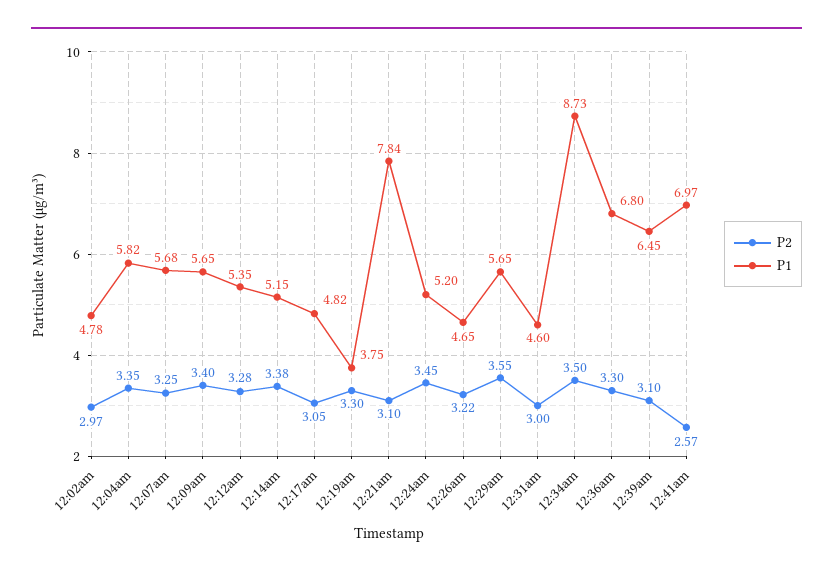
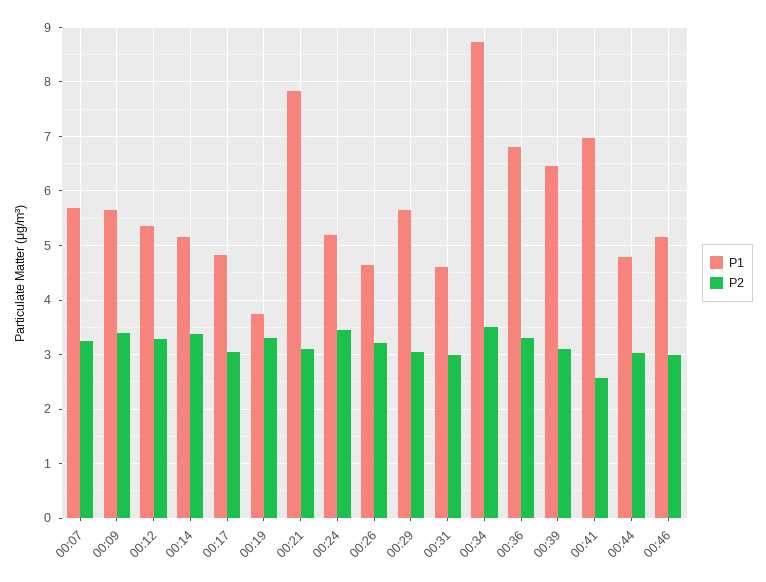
P2, 12:02am: 2.97 -> none
P1, 12:02am: 4.78 -> none
P2, 12:04am: 3.35 -> none
P1, 12:04am: 5.82 -> none
P2, 12:29am: 3.55 -> 3
P1, 00:44: none -> 4.8
P2, 00:44: none -> 3
P1, 00:46: none -> 5.2
P2, 00:46: none -> 3

